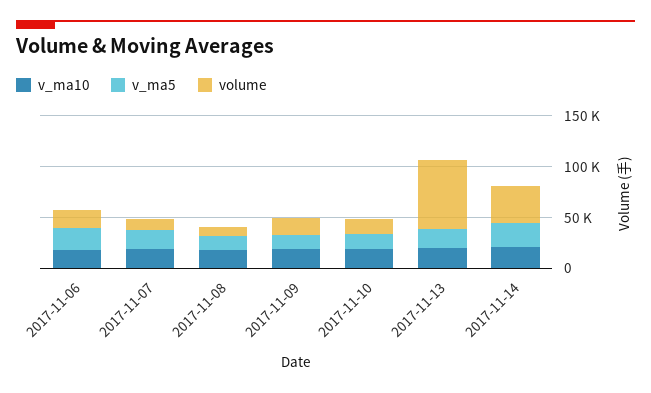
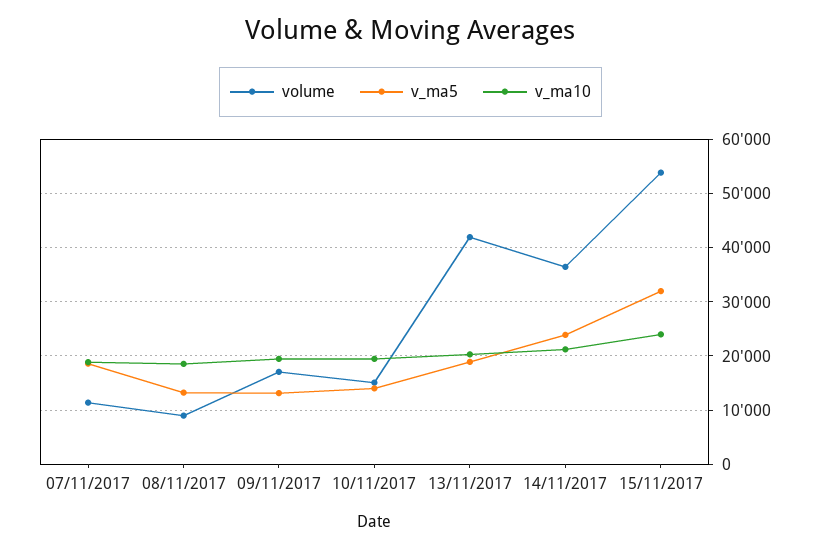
v_ma10, 2017-11-06: 20000 -> none
v_ma5, 2017-11-06: 20000 -> none
volume, 2017-11-06: 20000 -> none
volume, 2017-11-13: 70000 -> 42000
volume, 15/11/2017: none -> 54000
v_ma5, 15/11/2017: none -> 32000
v_ma10, 15/11/2017: none -> 24000

